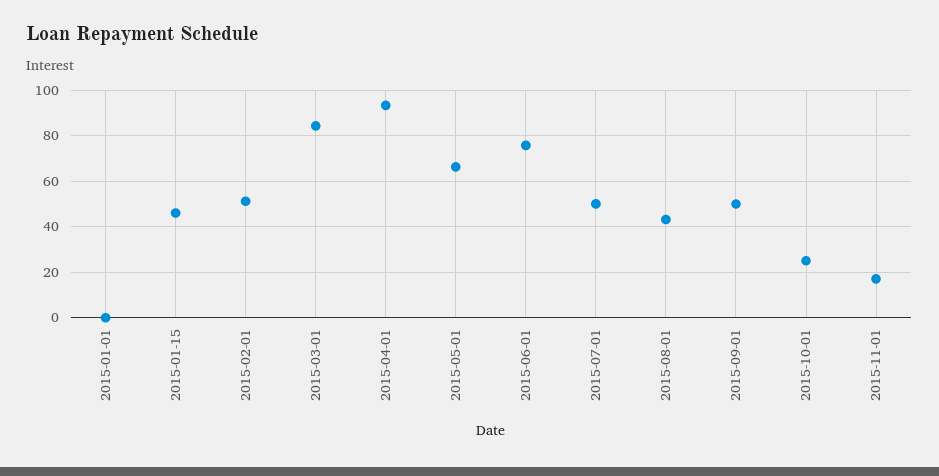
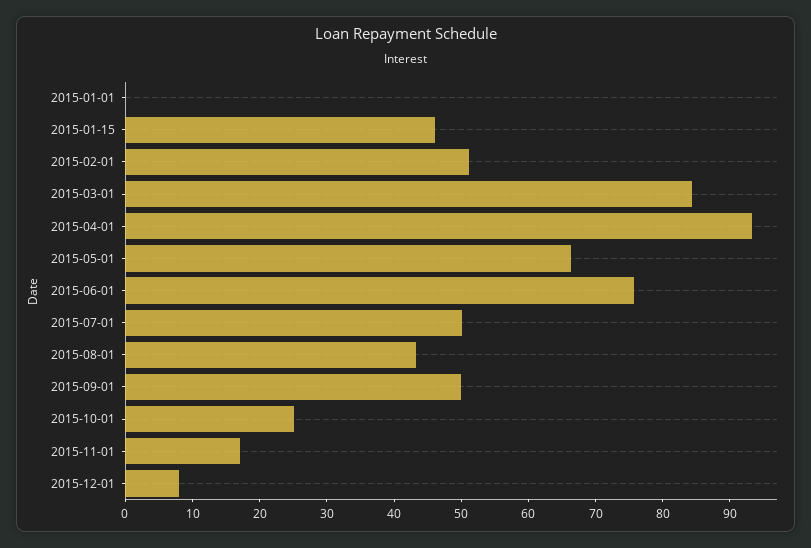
2015-12-01: none -> 8

